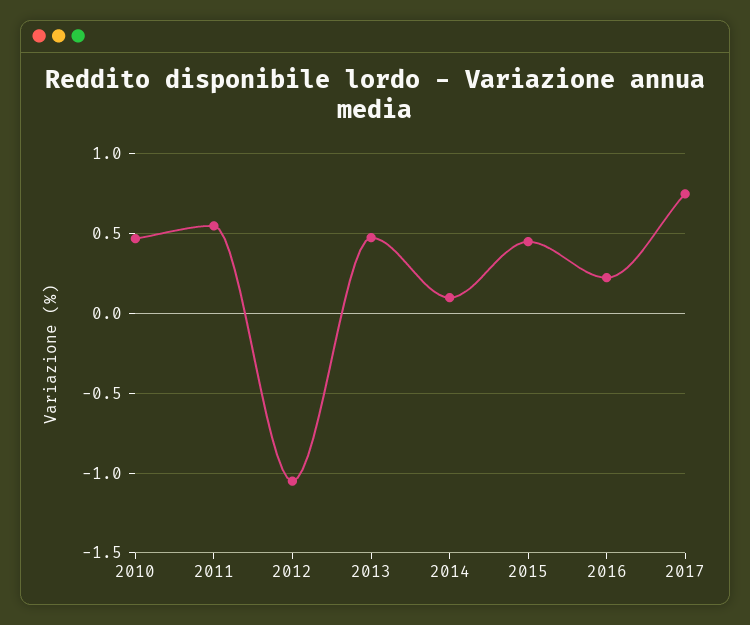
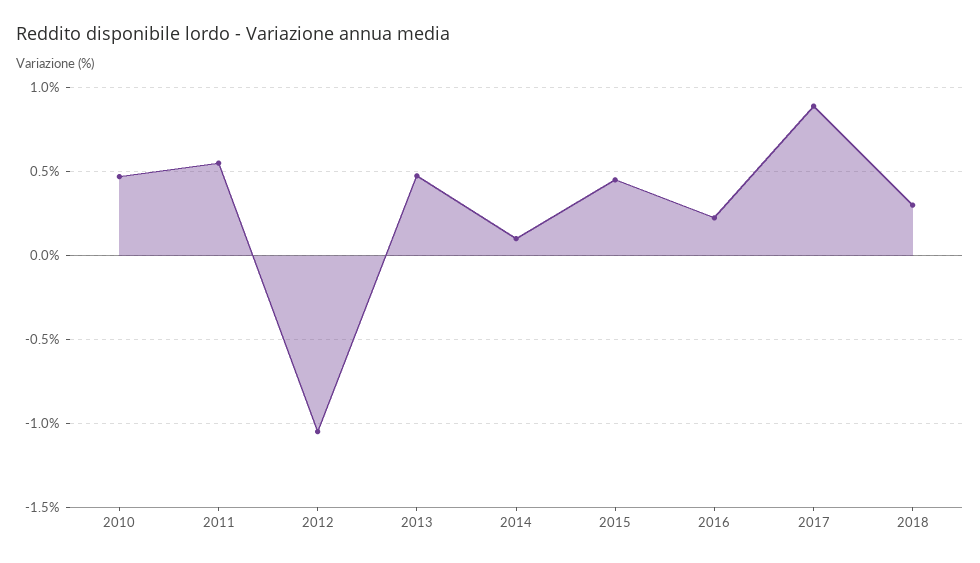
2017: 0.75 -> 0.9
2018: none -> 0.3

